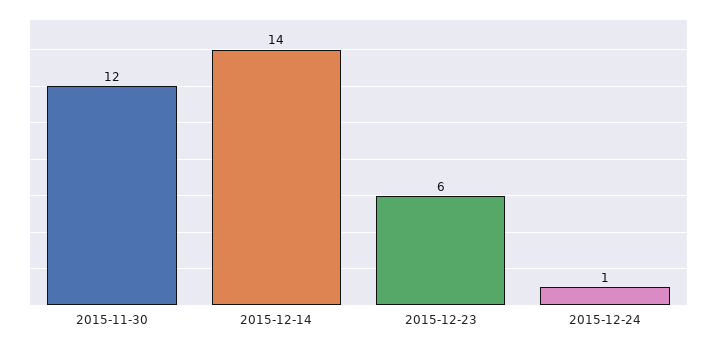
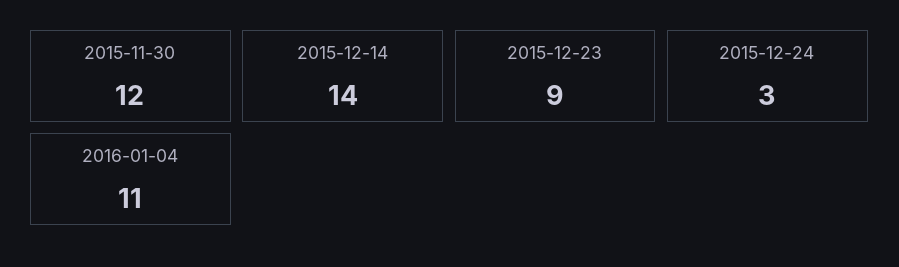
2015-12-23: 6 -> 9
2015-12-24: 1 -> 3
2016-01-04: none -> 11

